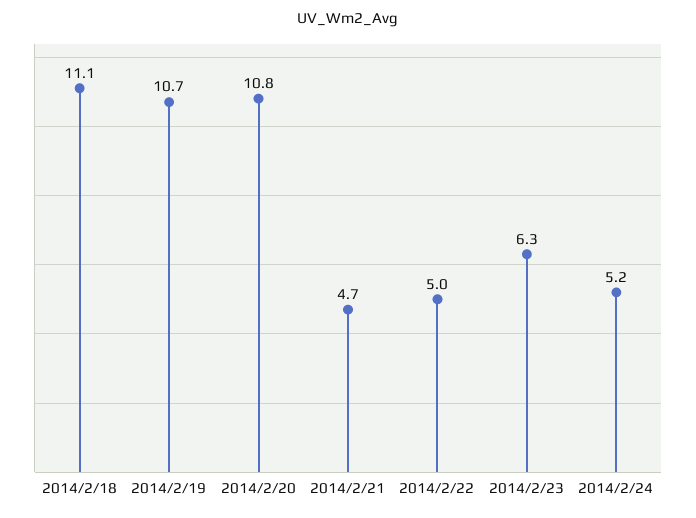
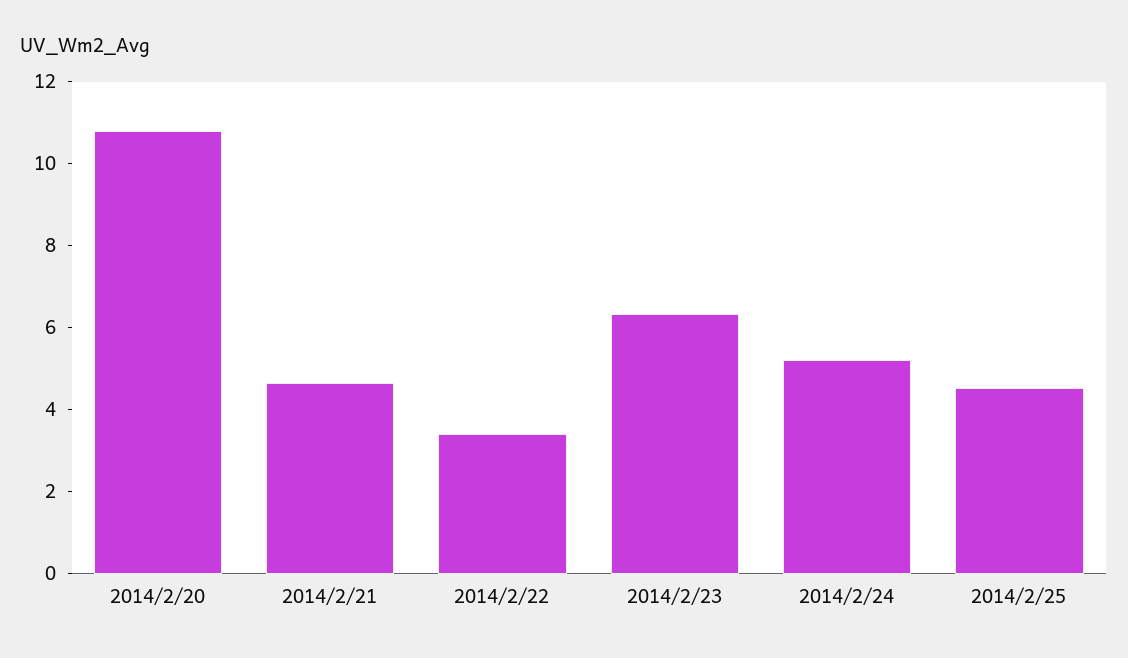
2014/2/18: 11.1 -> none
2014/2/19: 10.7 -> none
2014/2/22: 5 -> 3.5
2014/2/25: none -> 4.5

